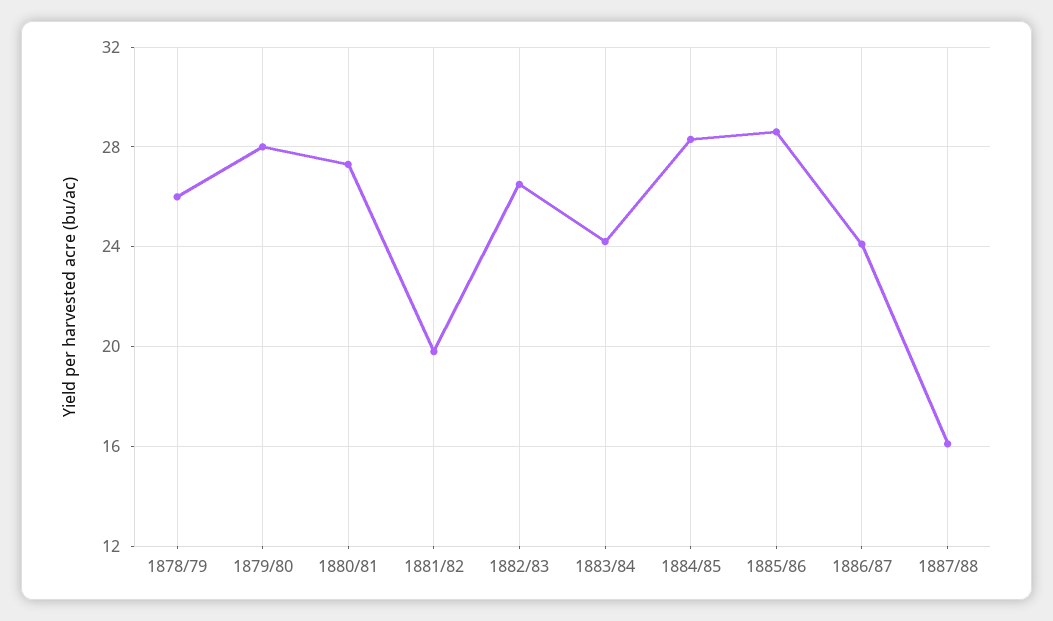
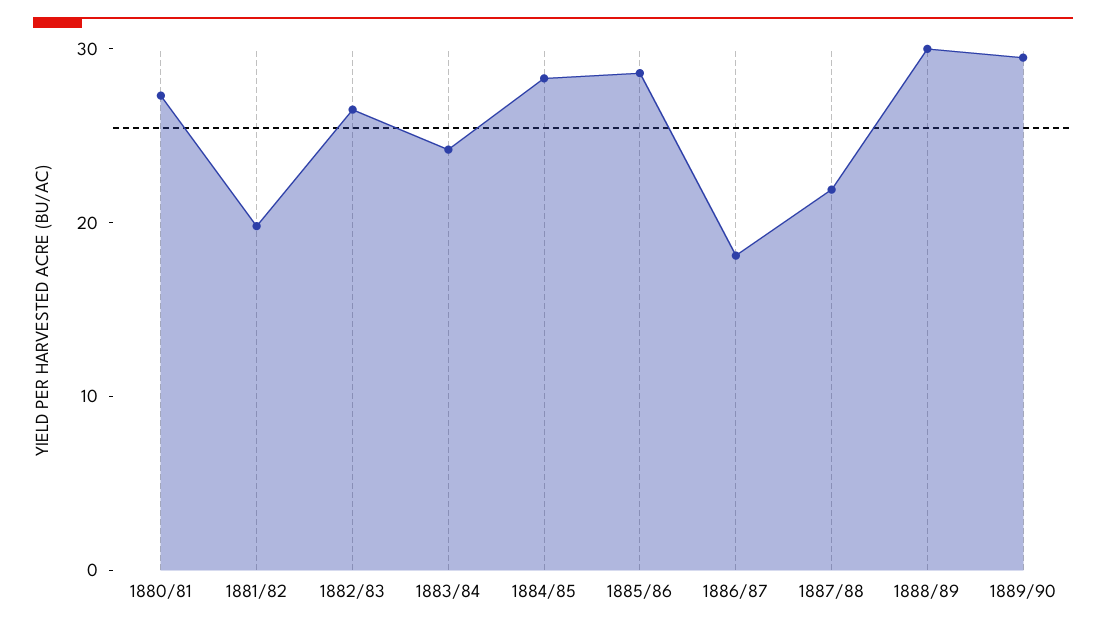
1878/79: 26 -> none
1879/80: 28 -> none
1886/87: 24 -> 18
1887/88: 16 -> 22
1888/89: none -> 30
1889/90: none -> 30

